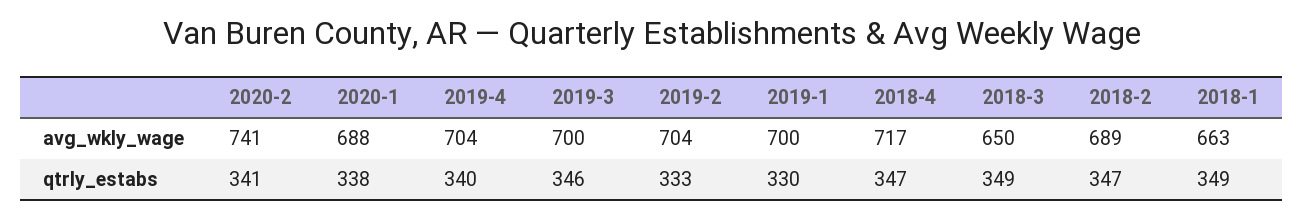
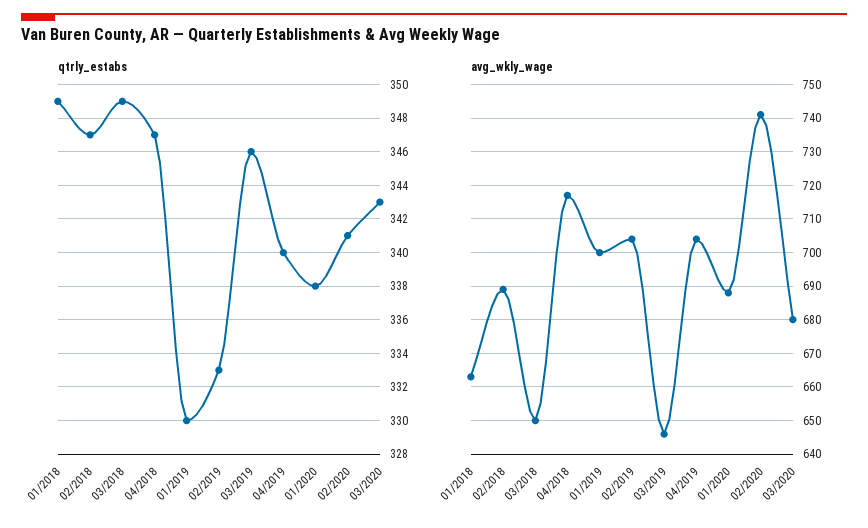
avg_wkly_wage, 2019-3: 700 -> 645
qtrly_estabs, 03/2020: none -> 343
avg_wkly_wage, 03/2020: none -> 680

